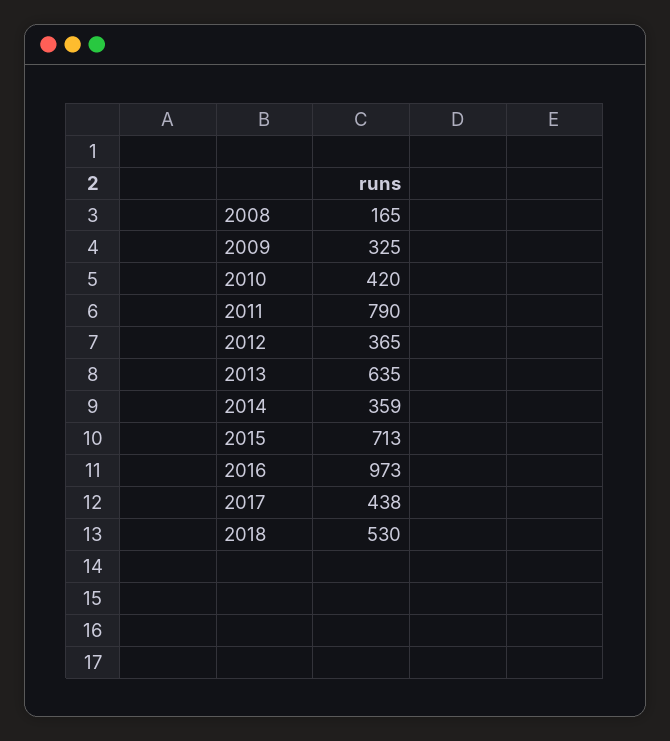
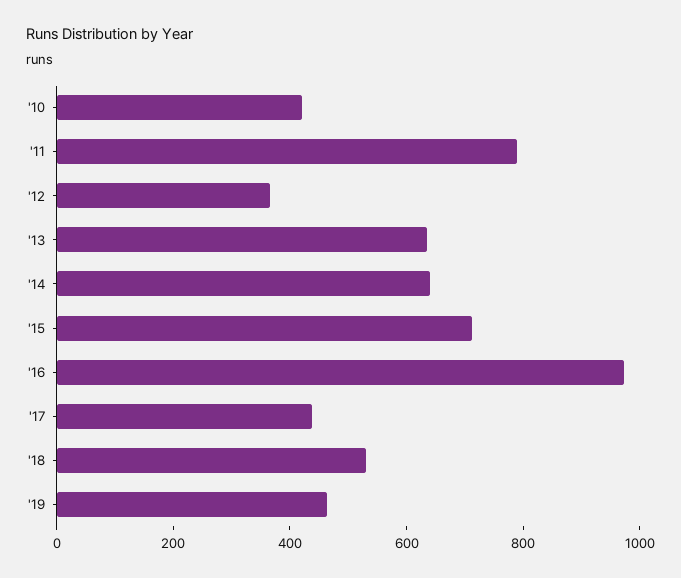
2008: 165 -> none
2009: 325 -> none
2014: 359 -> 650
'19: none -> 450

